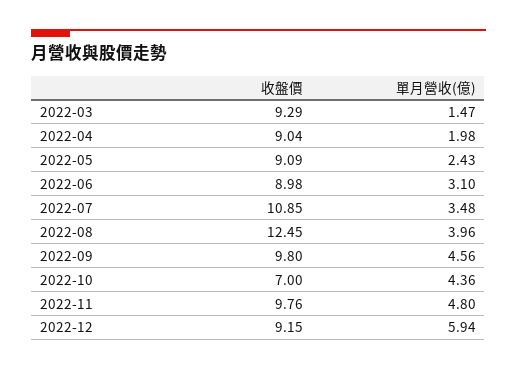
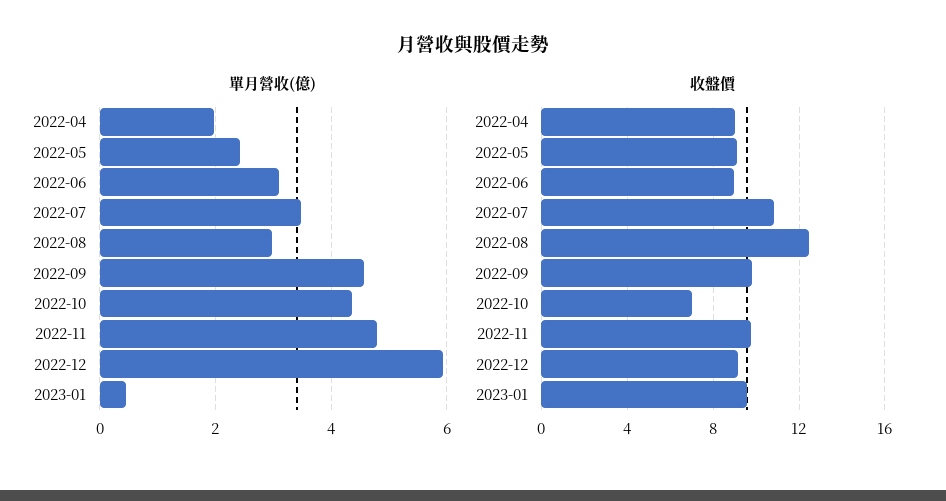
收盤價, 2022-03: 9.29 -> none
單月營收(億), 2022-03: 1.47 -> none
單月營收(億), 2022-08: 3.96 -> 3
單月營收(億), 2023-01: none -> 0.4
收盤價, 2023-01: none -> 9.5

